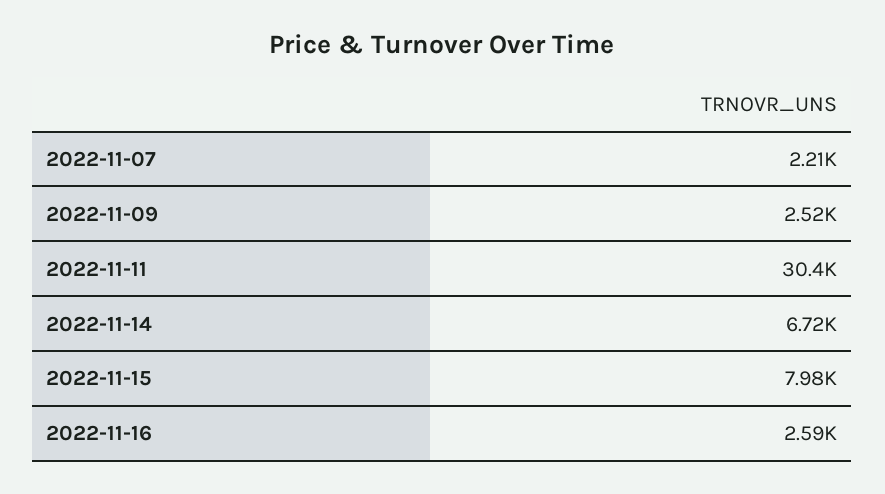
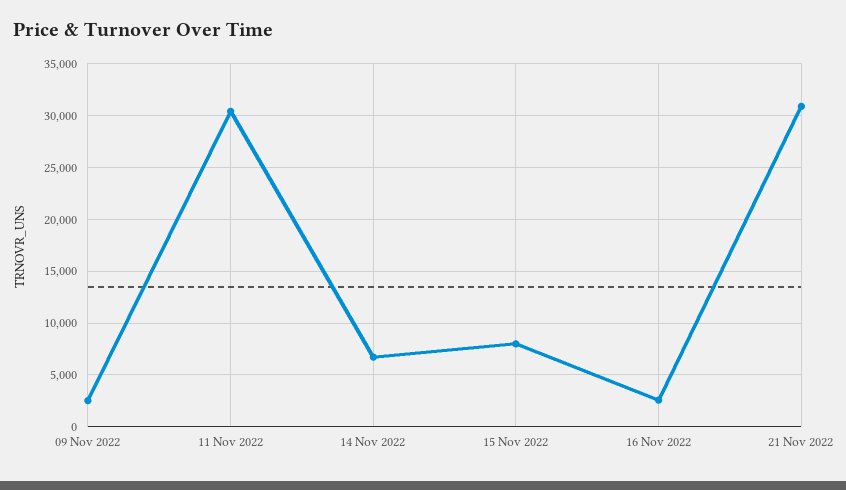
2022-11-07: 2210 -> none
21 Nov 2022: none -> 31000

